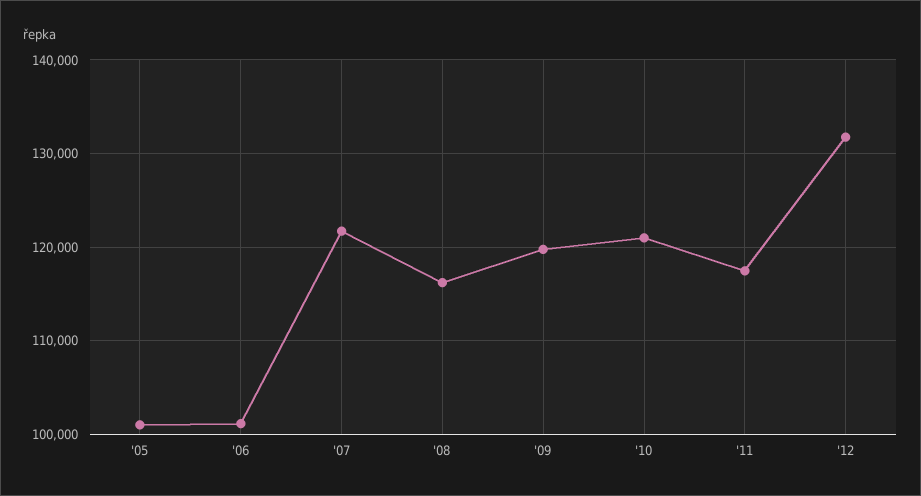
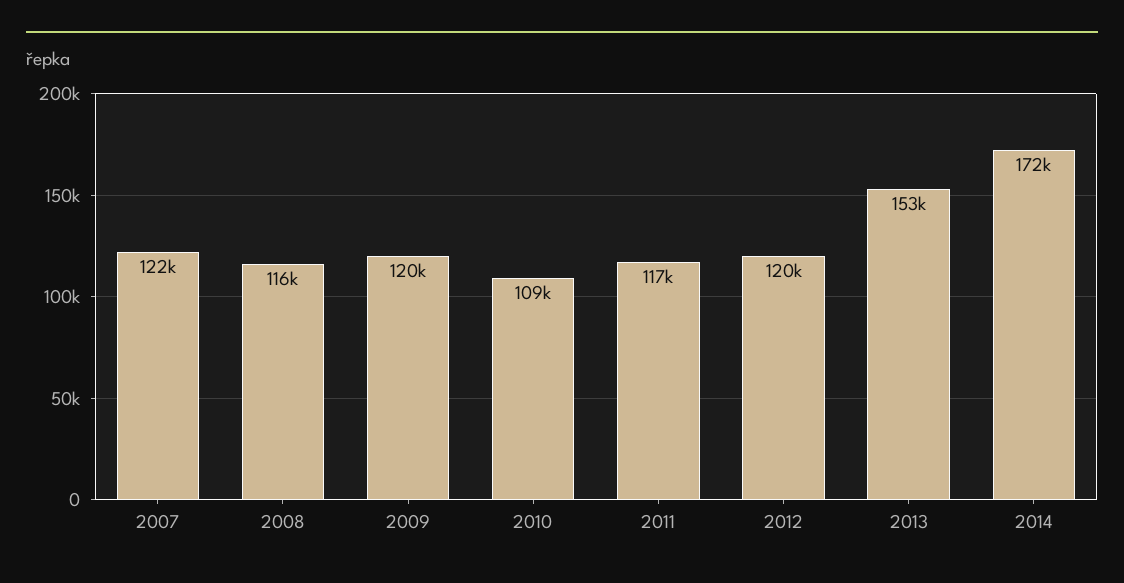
'05: 101000 -> none
'06: 101000 -> none
'10: 121000 -> 109000
'12: 132000 -> 120000
2013: none -> 153000
2014: none -> 172000

